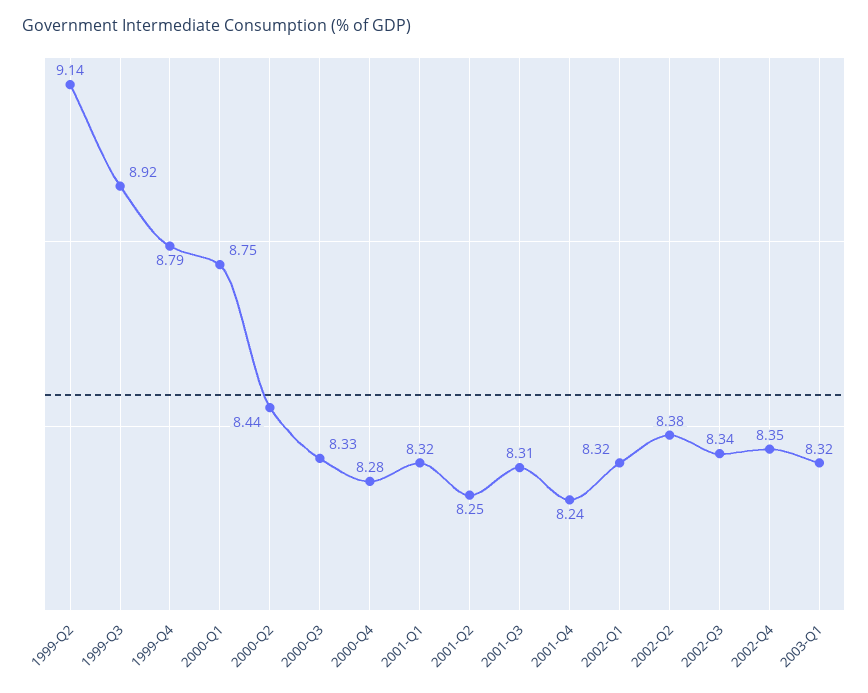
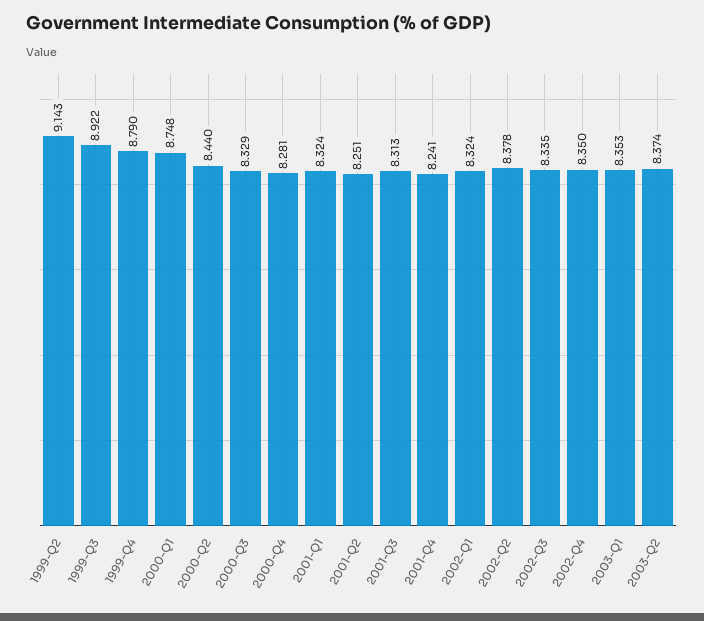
2003-Q1: 8.32 -> 8.353
2003-Q2: none -> 8.374

